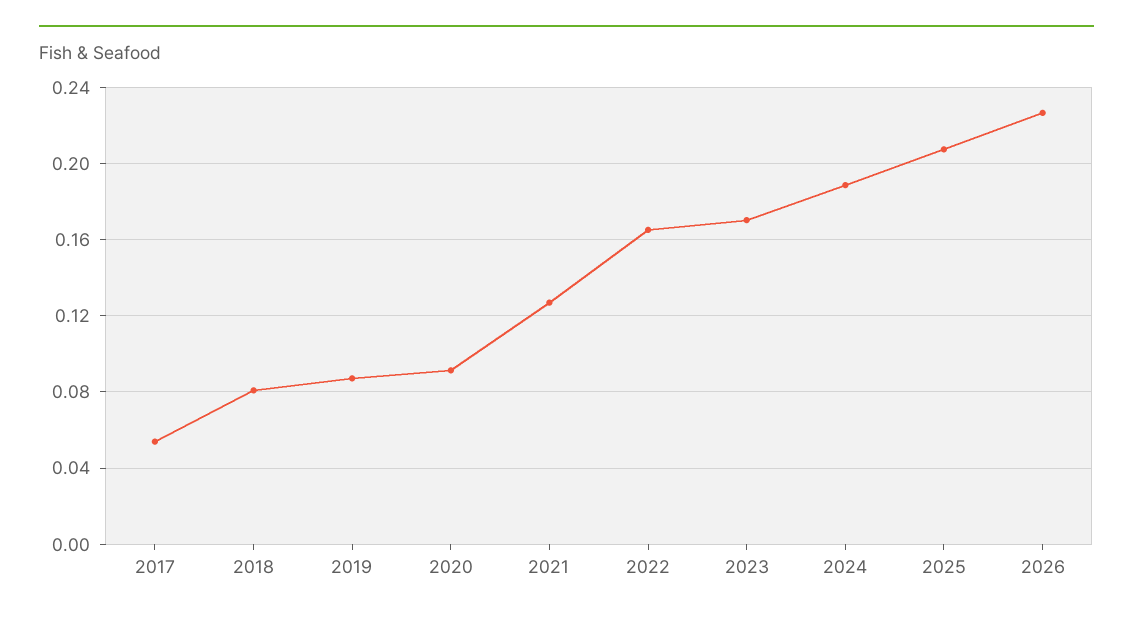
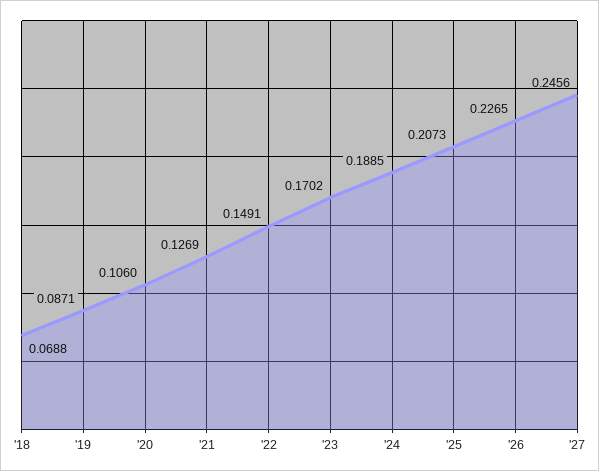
2017: 0.055 -> none
2018: 0.08 -> 0.0688
2020: 0.09 -> 0.106
2022: 0.165 -> 0.1491
'27: none -> 0.2456

